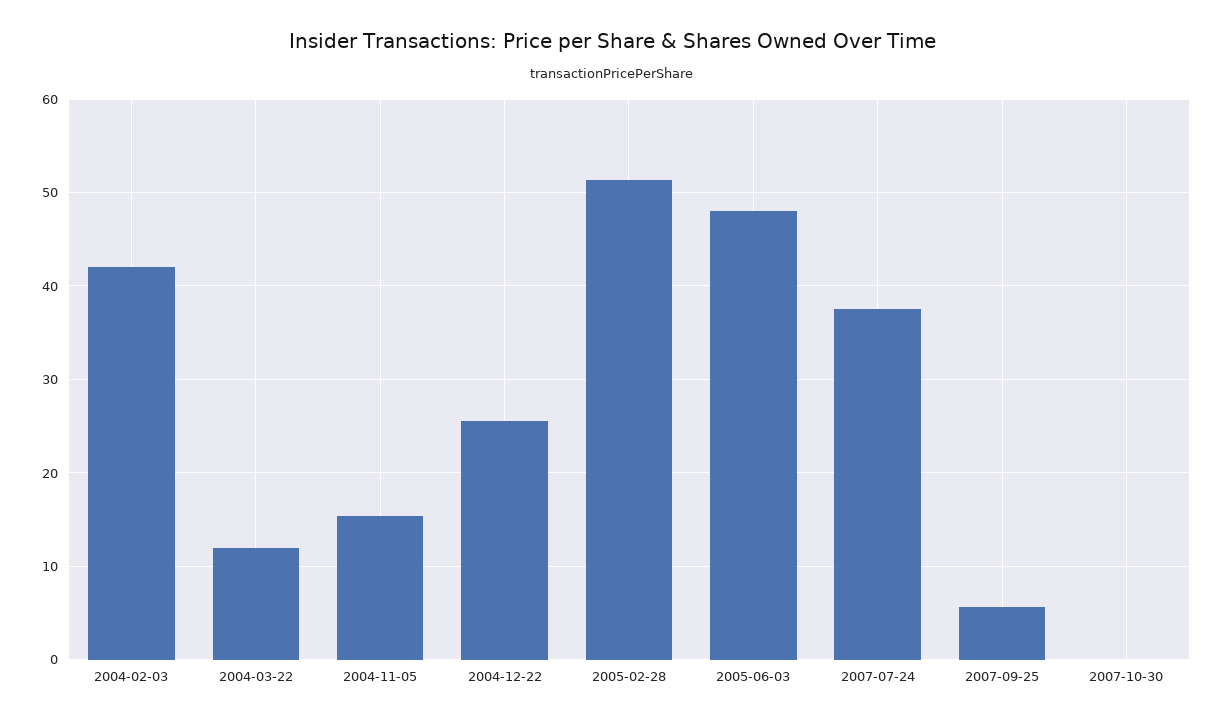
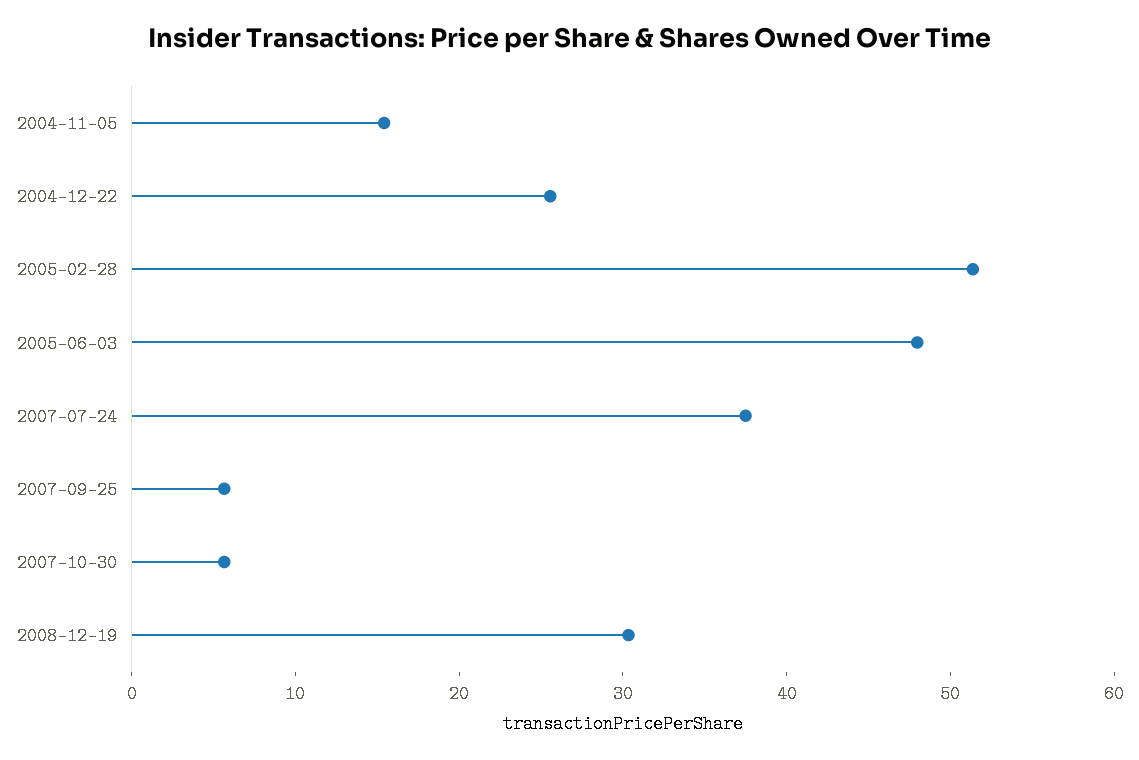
2004-02-03: 42 -> none
2004-03-22: 12 -> none
2007-10-30: 0 -> 6
2008-12-19: none -> 30

